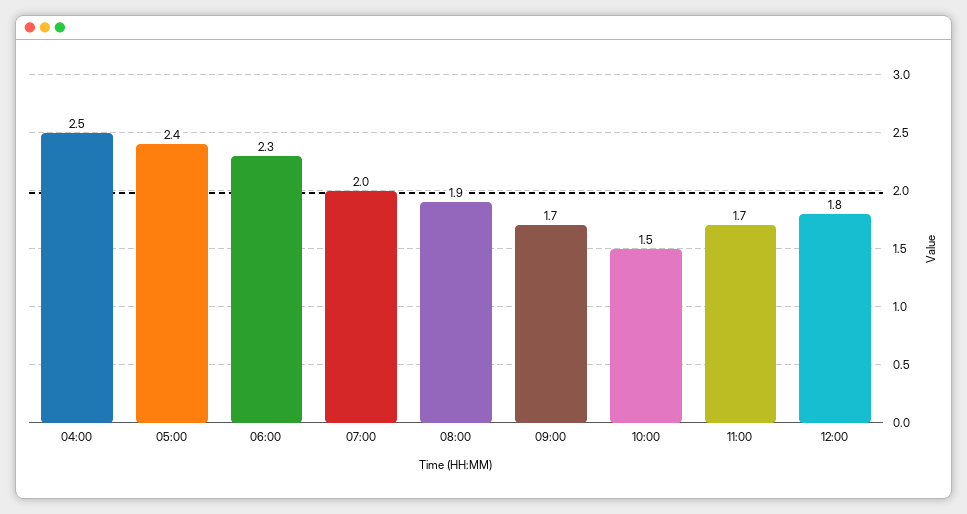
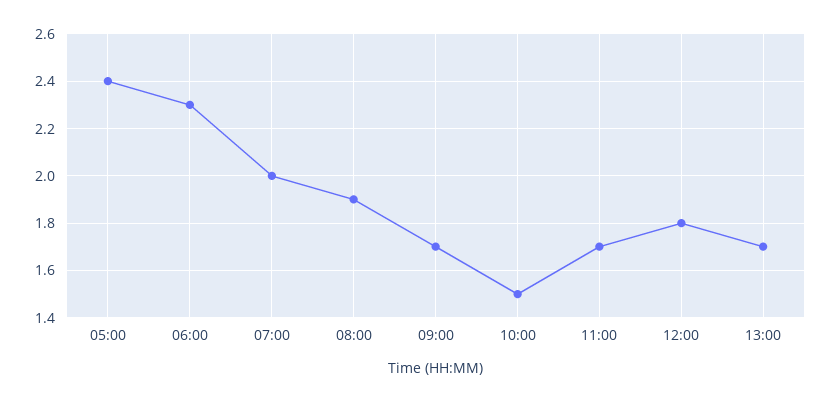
04:00: 2.5 -> none
13:00: none -> 1.7

